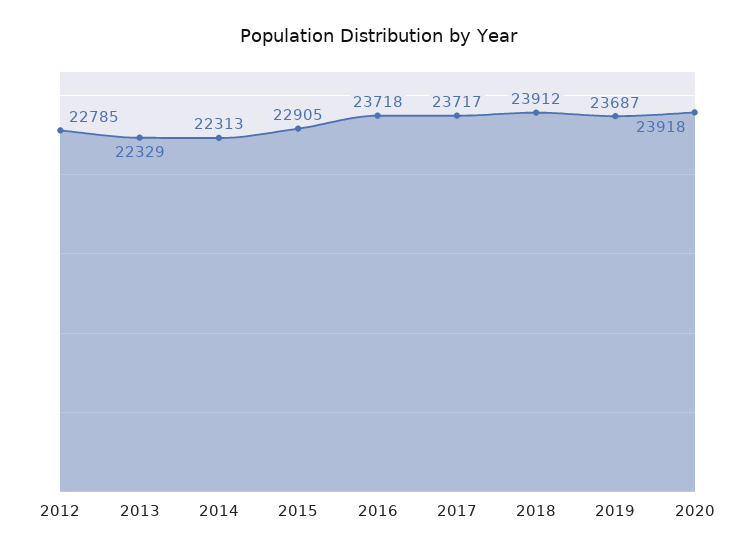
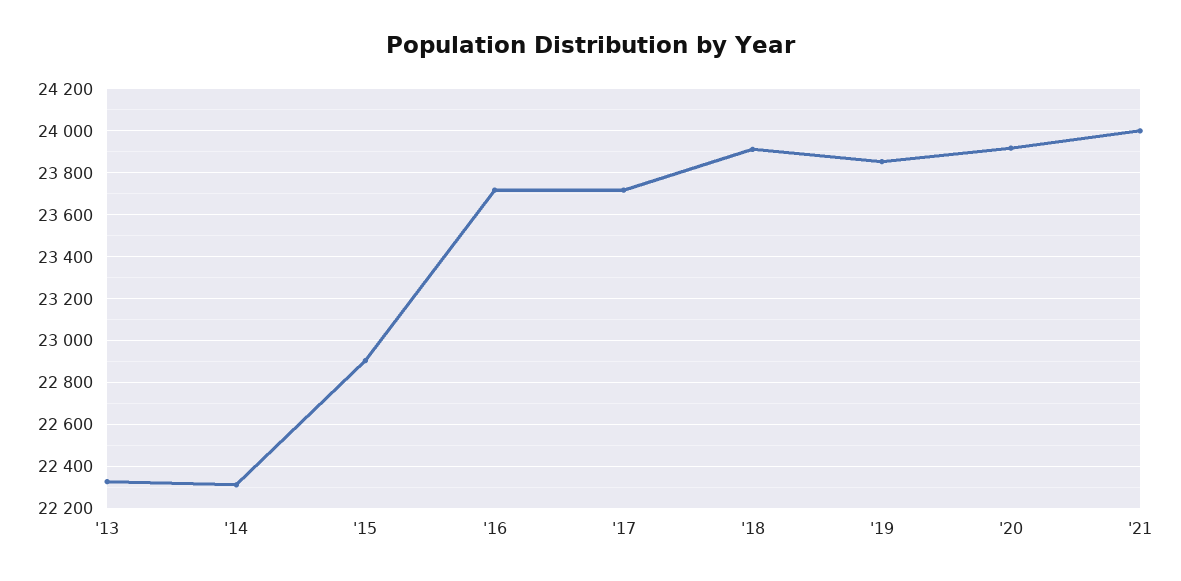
2012: 22785 -> none
2019: 23687 -> 23850
'21: none -> 24000

